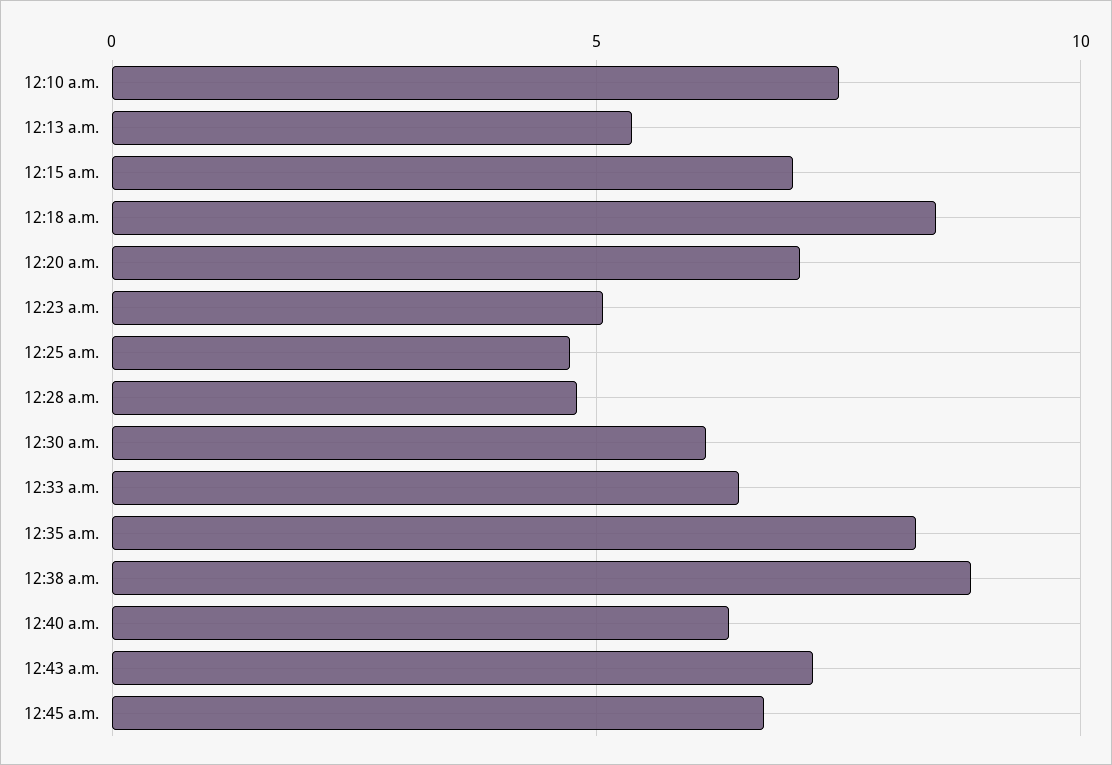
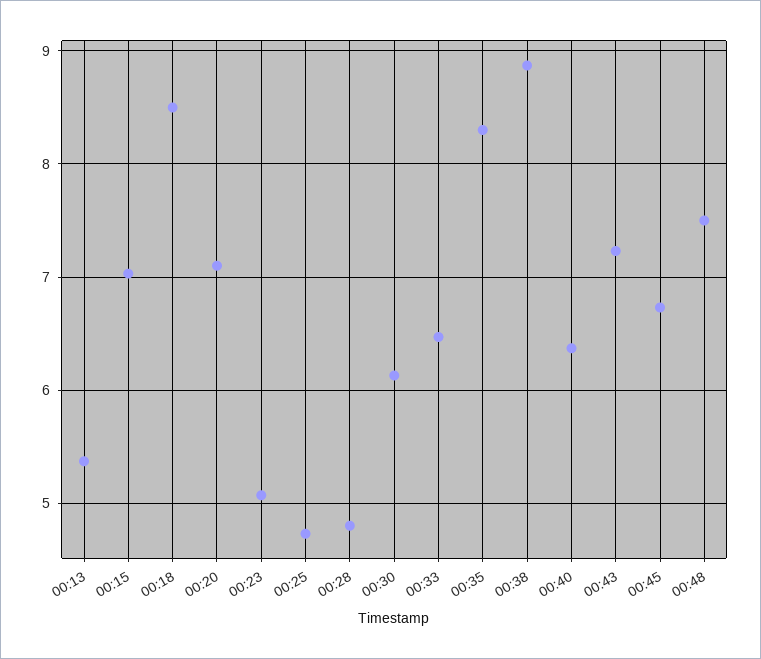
12:10 a.m.: 7.5 -> none
00:48: none -> 7.5

